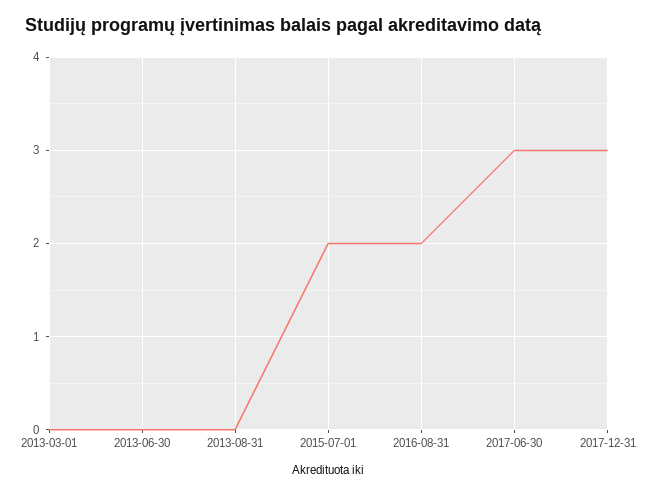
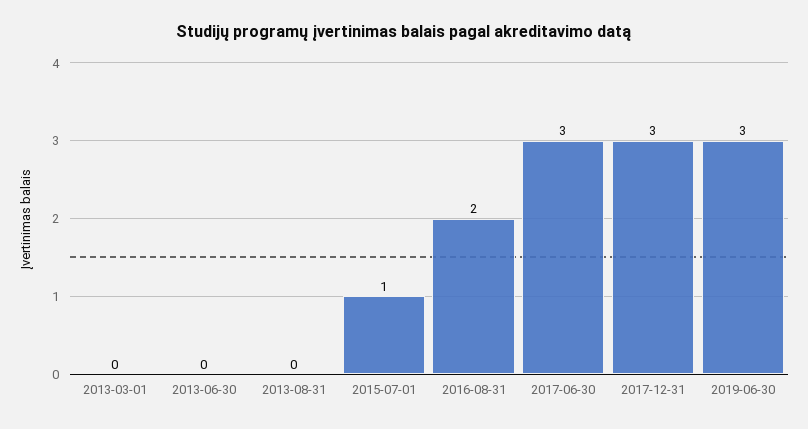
2015-07-01: 2 -> 1
2019-06-30: none -> 3

